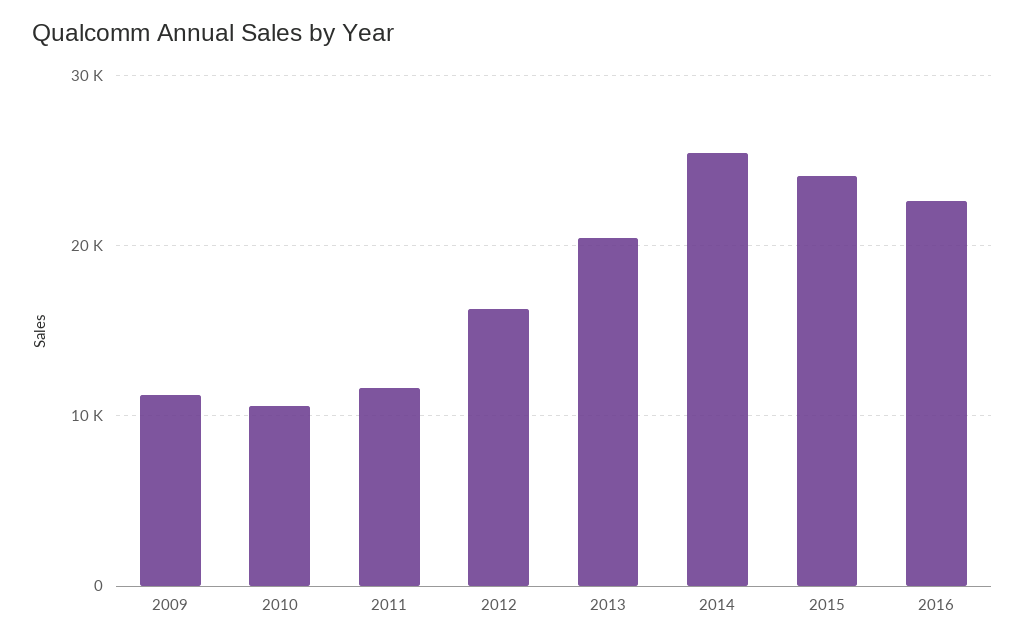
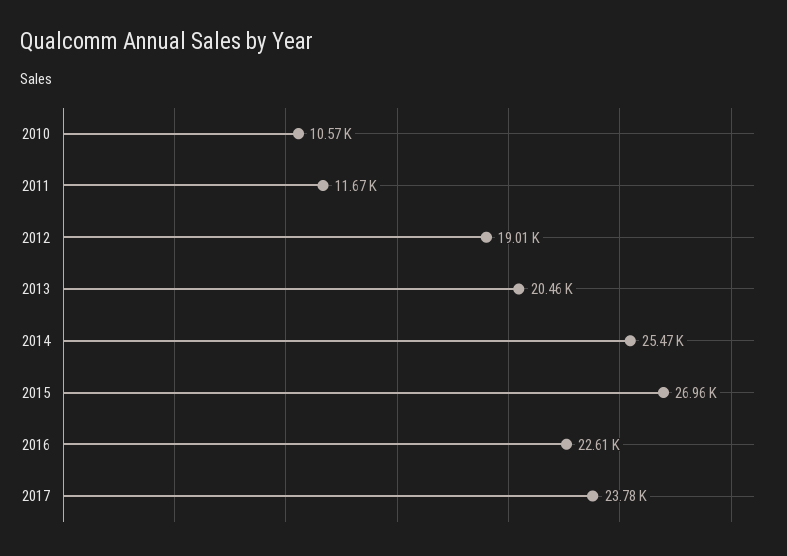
2009: 11000 -> none
2012: 16000 -> 19010
2015: 24000 -> 26960
2017: none -> 23780

